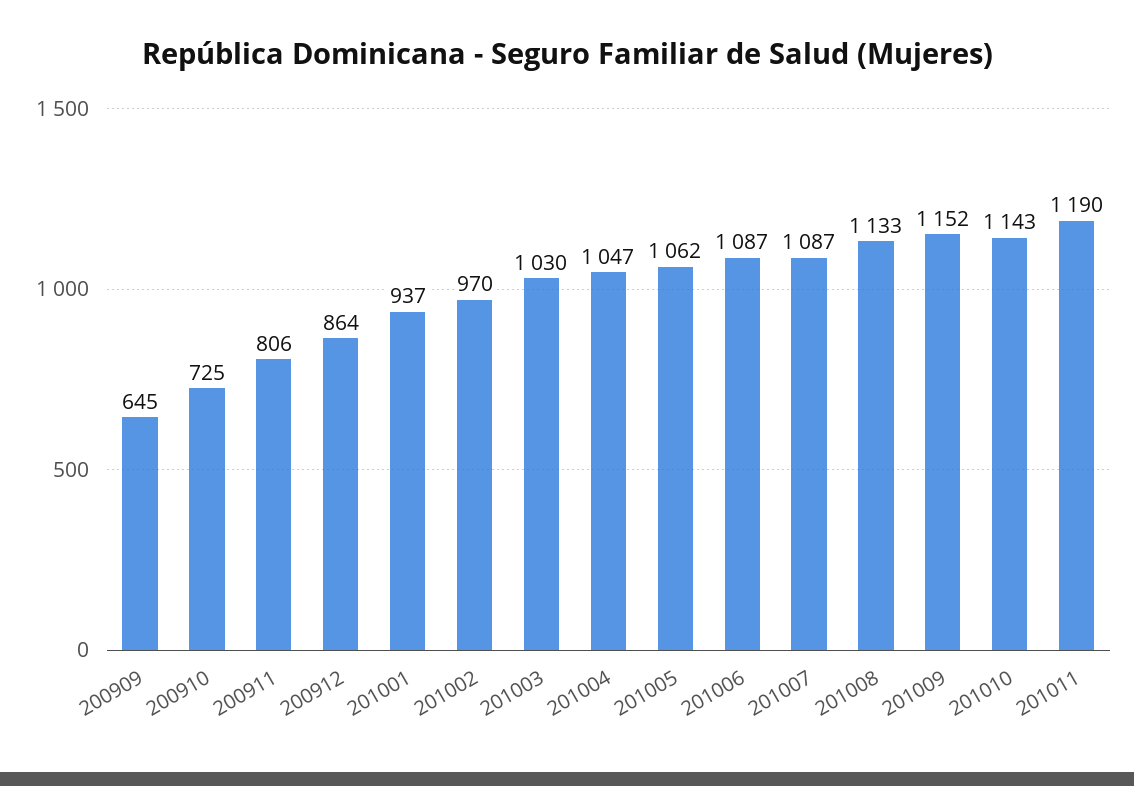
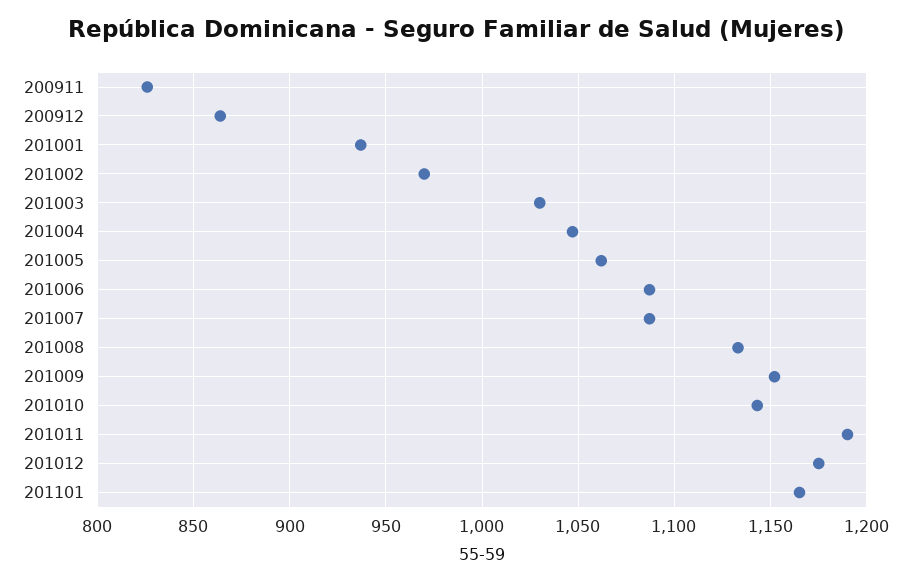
200909: 645 -> none
200910: 725 -> none
200911: 806 -> 825
201012: none -> 1175
201101: none -> 1165

